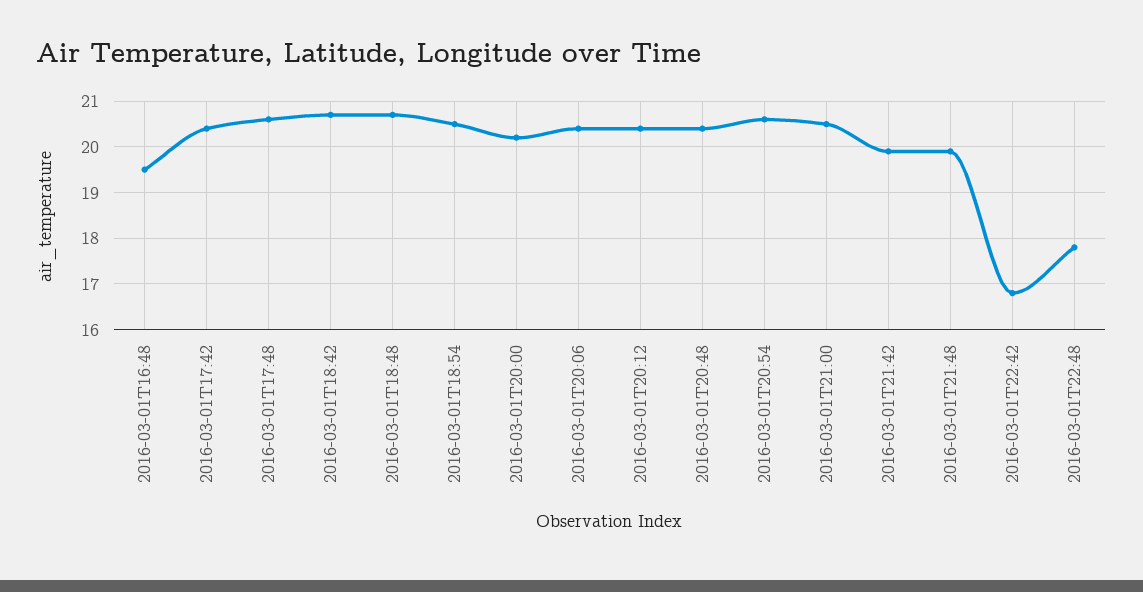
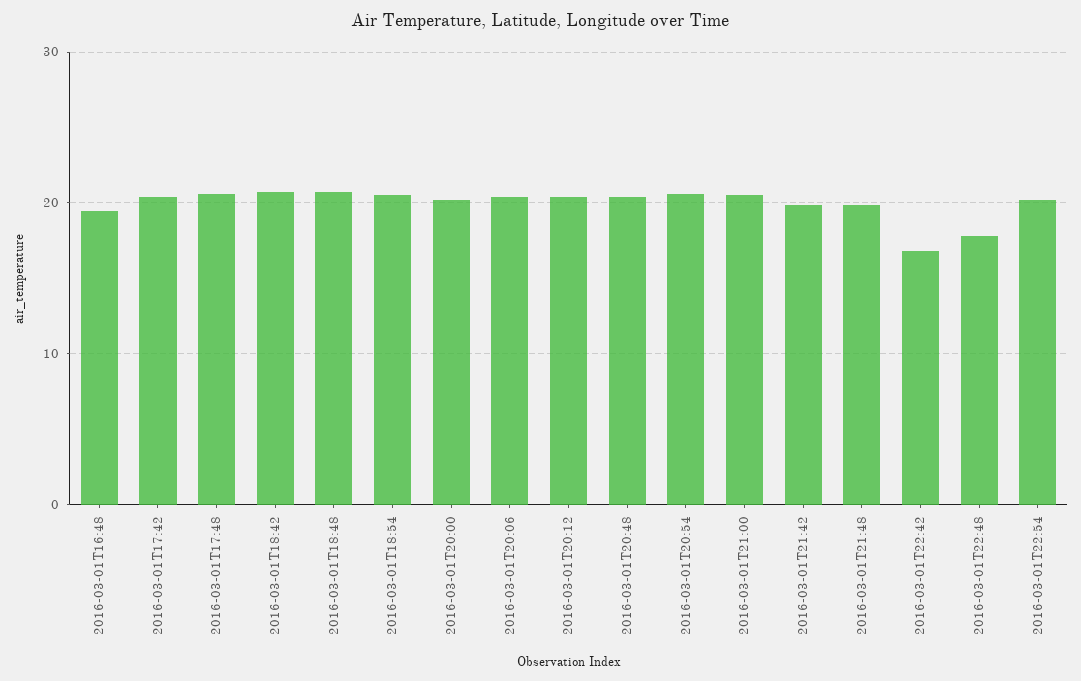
2016-03-01T22:54: none -> 20

